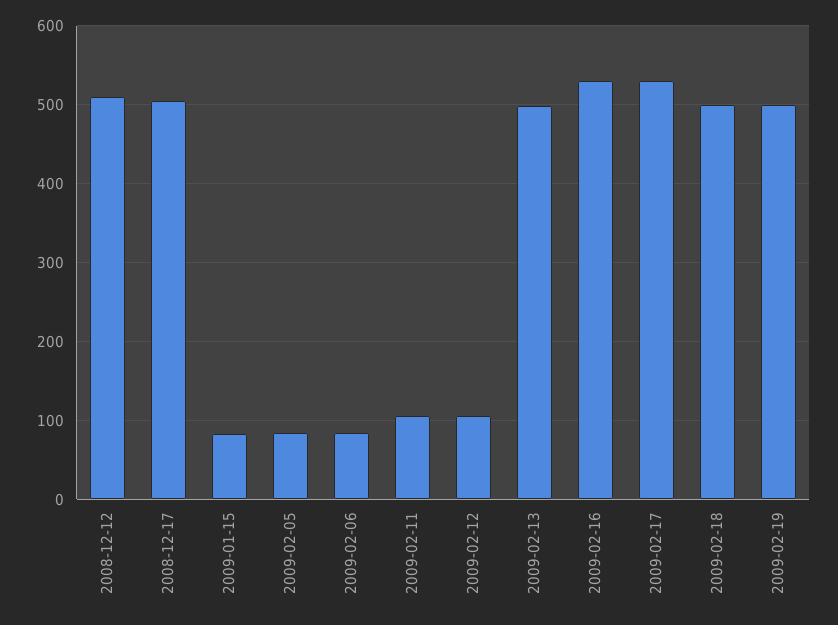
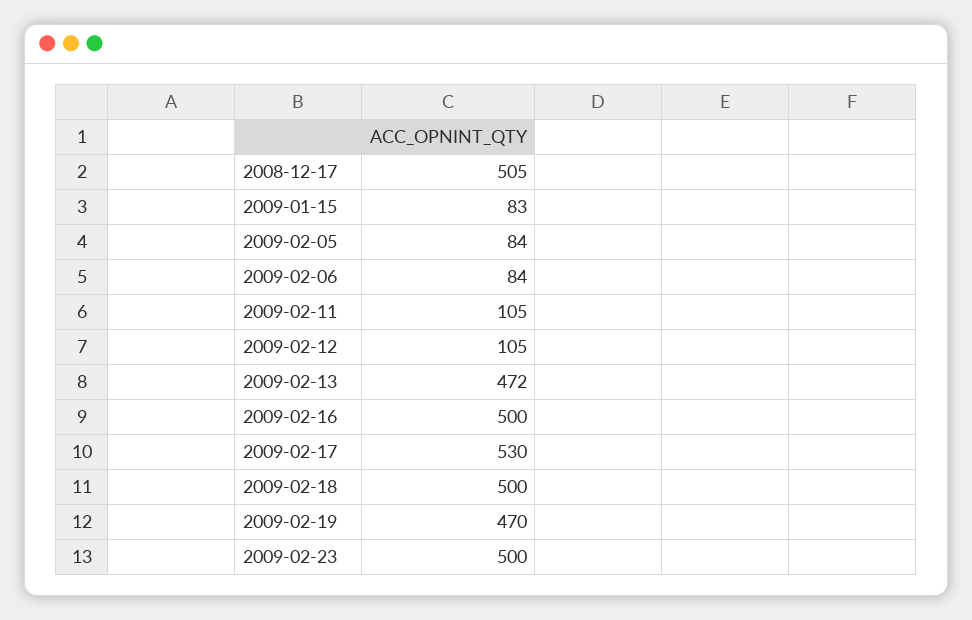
2008-12-12: 510 -> none
2009-02-13: 500 -> 472
2009-02-16: 530 -> 500
2009-02-19: 500 -> 470
2009-02-23: none -> 500

